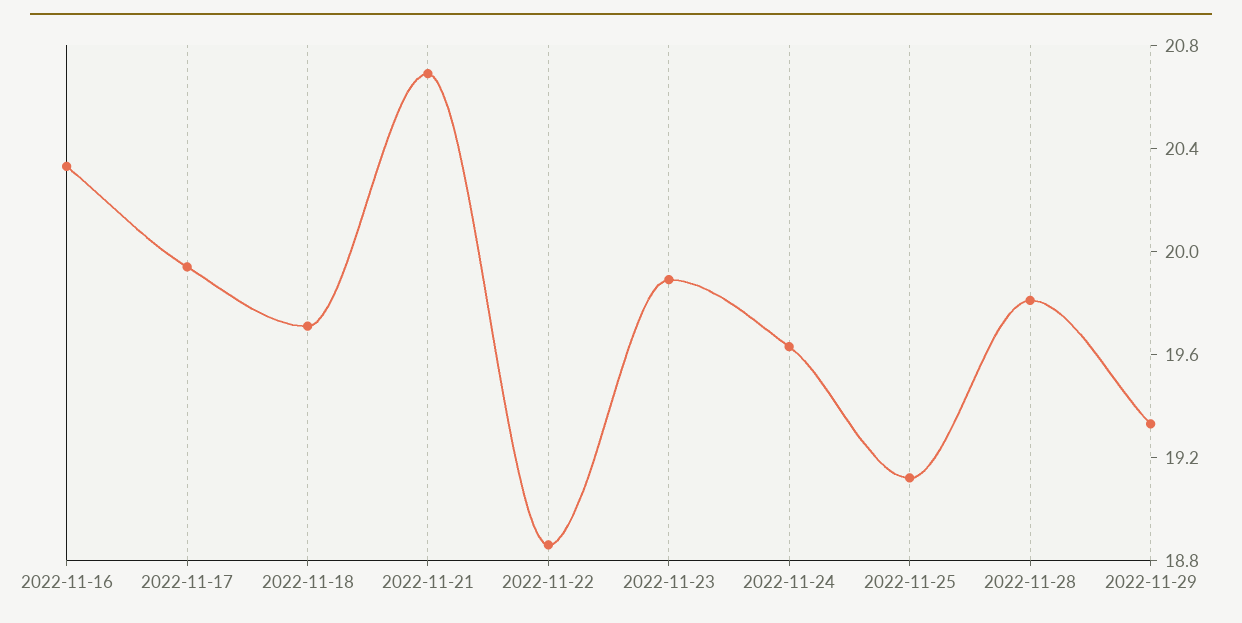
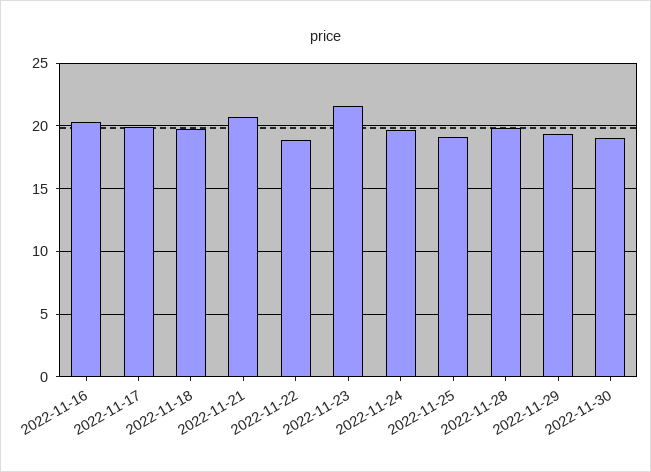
2022-11-23: 19.9 -> 21.5
2022-11-30: none -> 19

